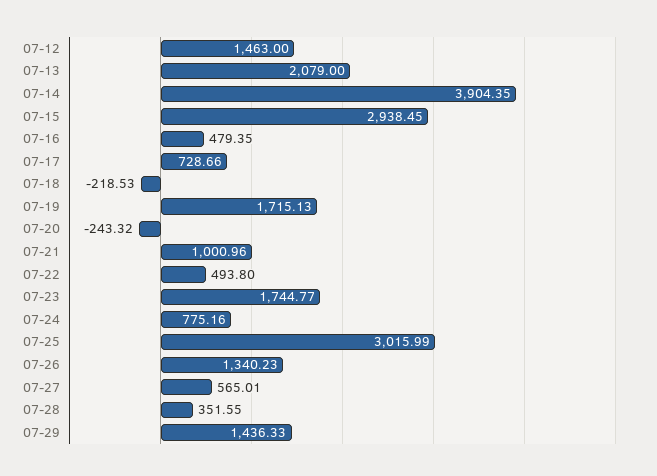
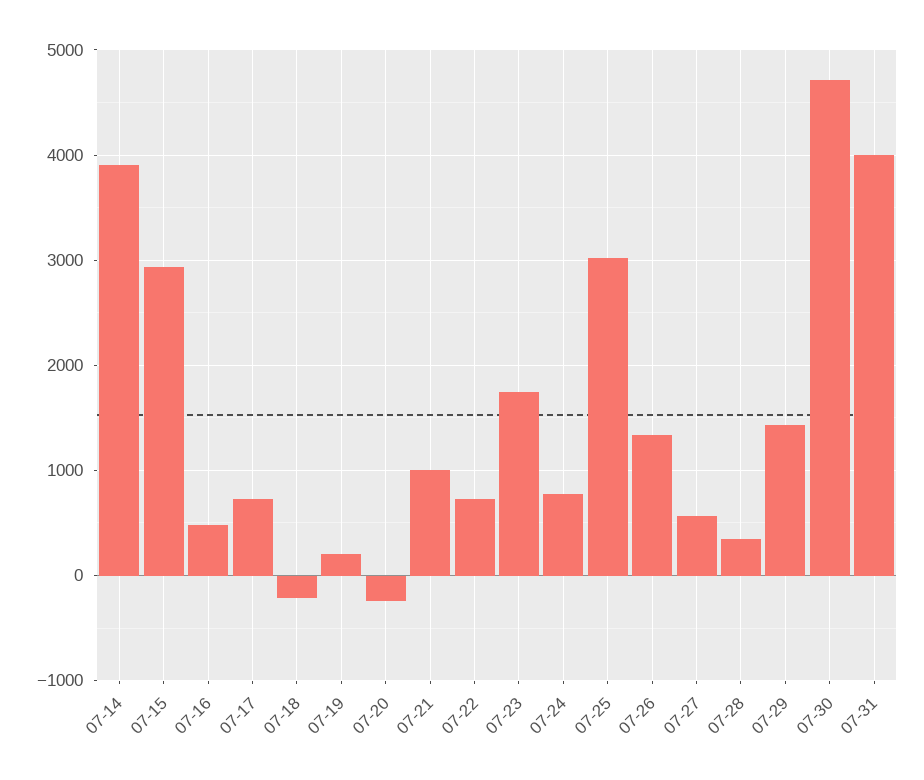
07-12: 1463 -> none
07-13: 2079 -> none
07-19: 1715.13 -> 200
07-22: 493.8 -> 700
07-30: none -> 4700
07-31: none -> 4000

